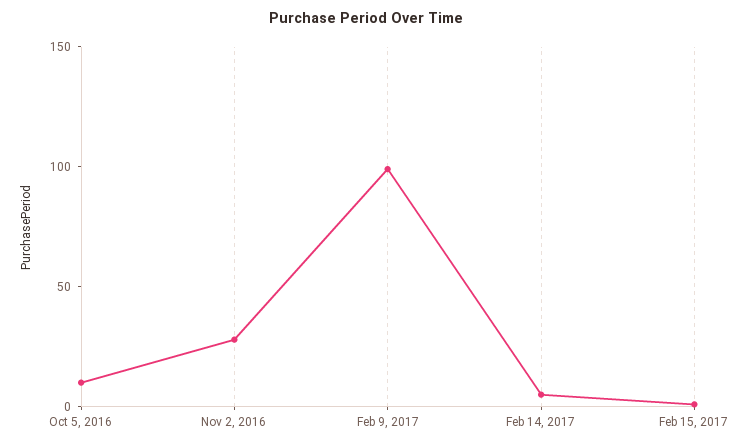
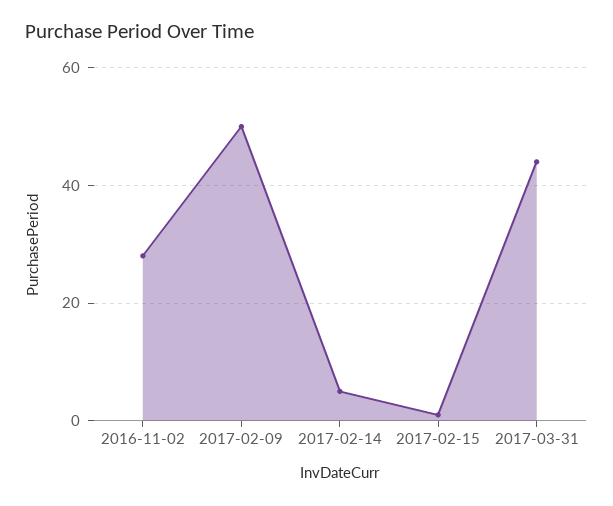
Oct 5, 2016: 10 -> none
Feb 9, 2017: 100 -> 50
2017-03-31: none -> 45

